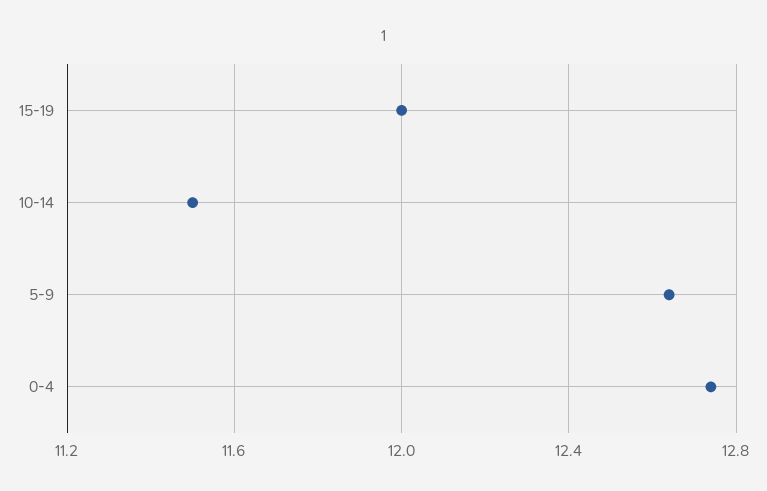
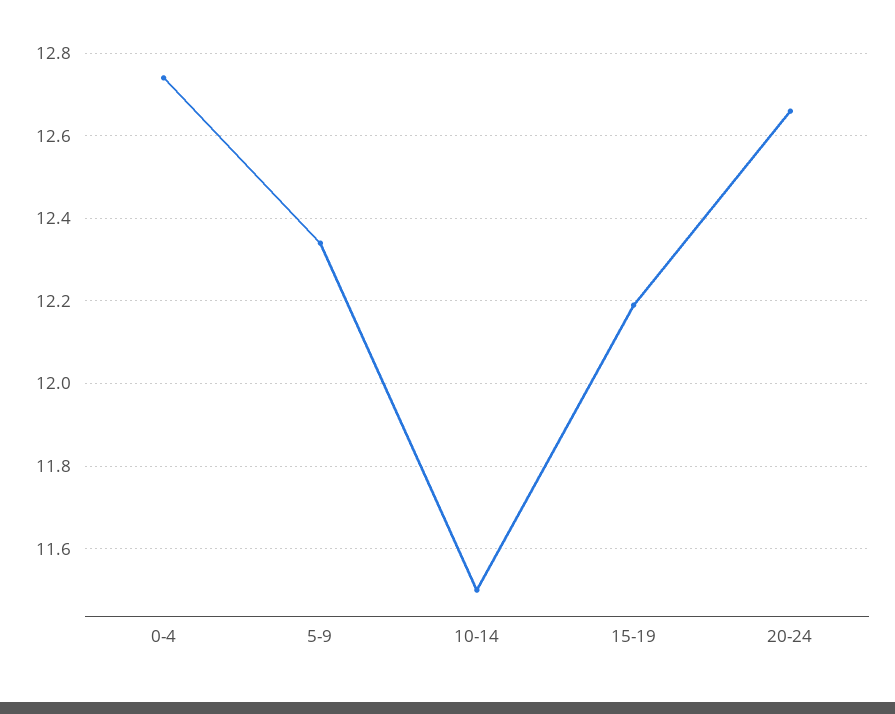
15-19: 12 -> 12.2
5-9: 12.65 -> 12.35
20-24: none -> 12.65

